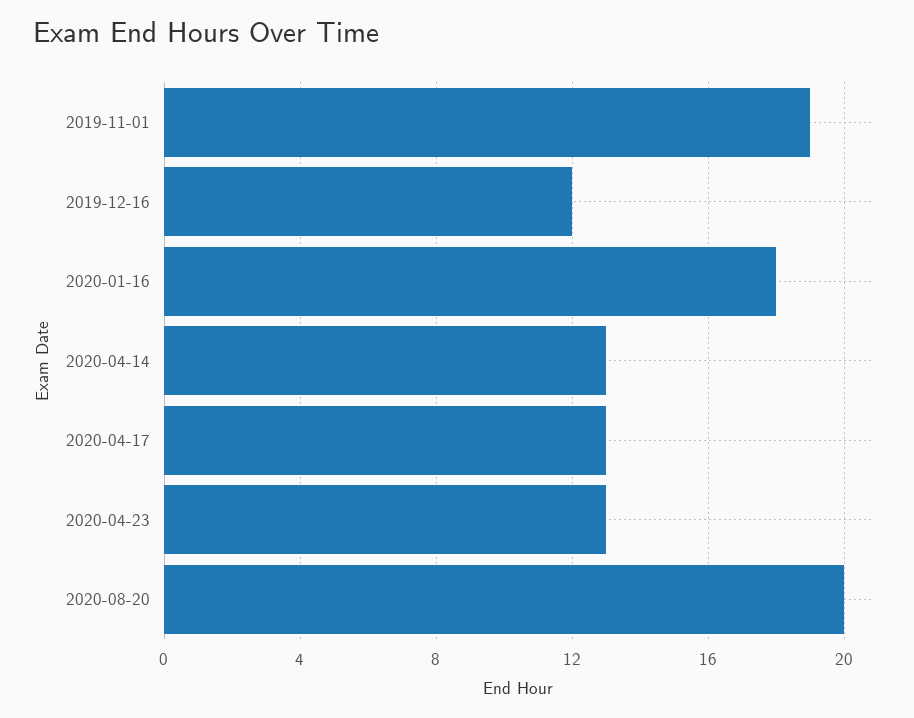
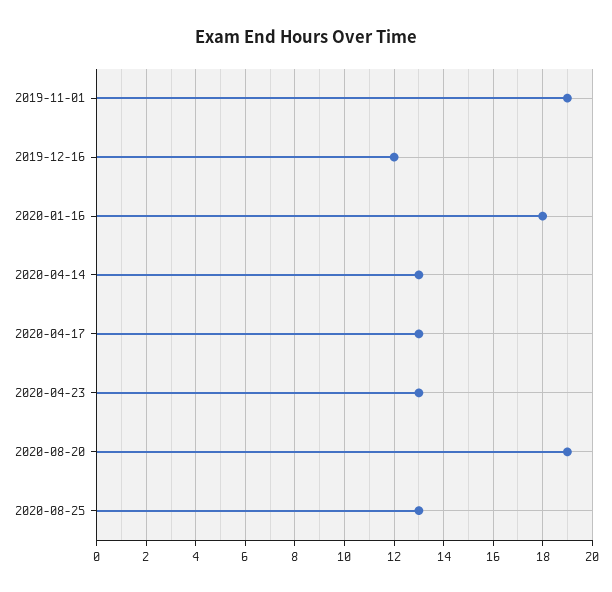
2020-08-20: 20 -> 19
2020-08-25: none -> 13

